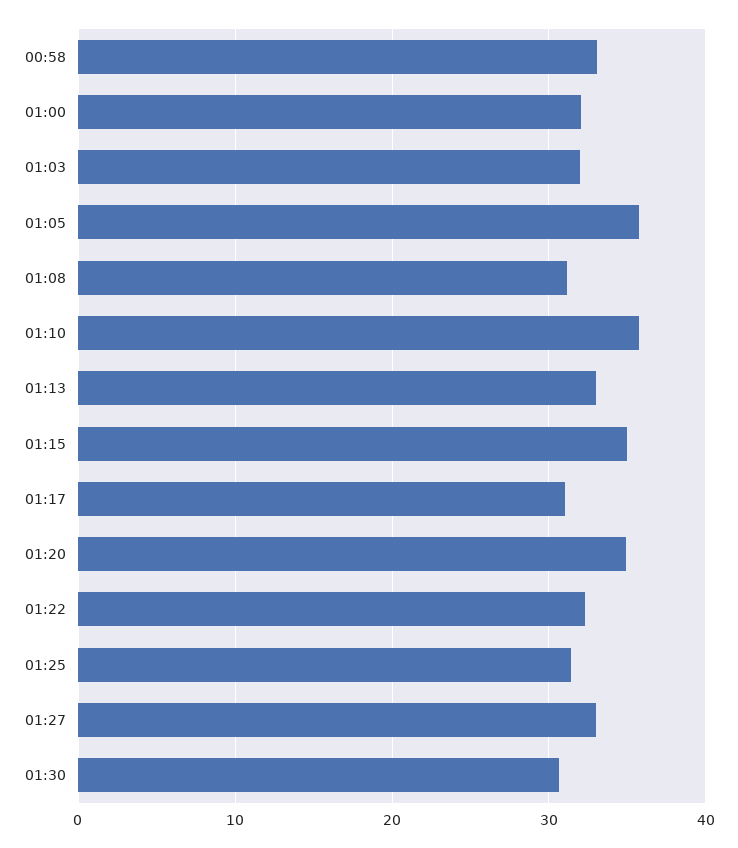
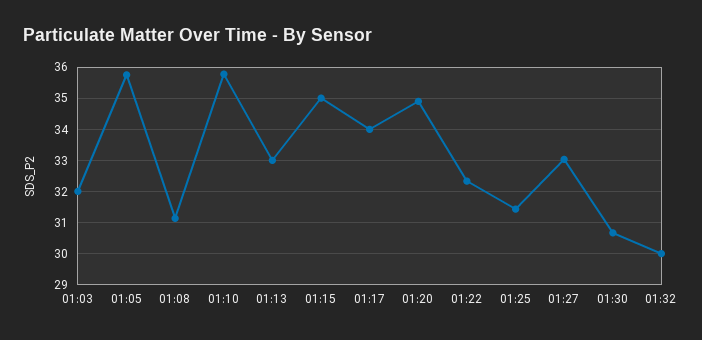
00:58: 33 -> none
01:00: 32 -> none
01:17: 31 -> 34
01:32: none -> 30

